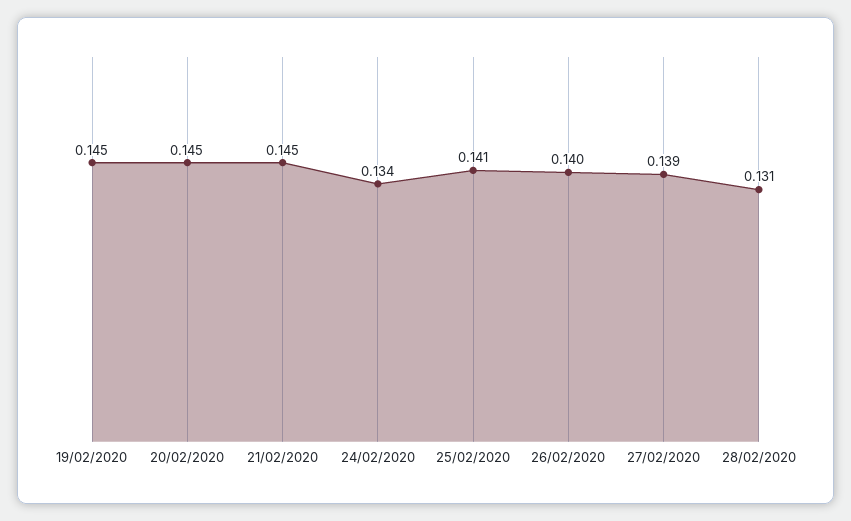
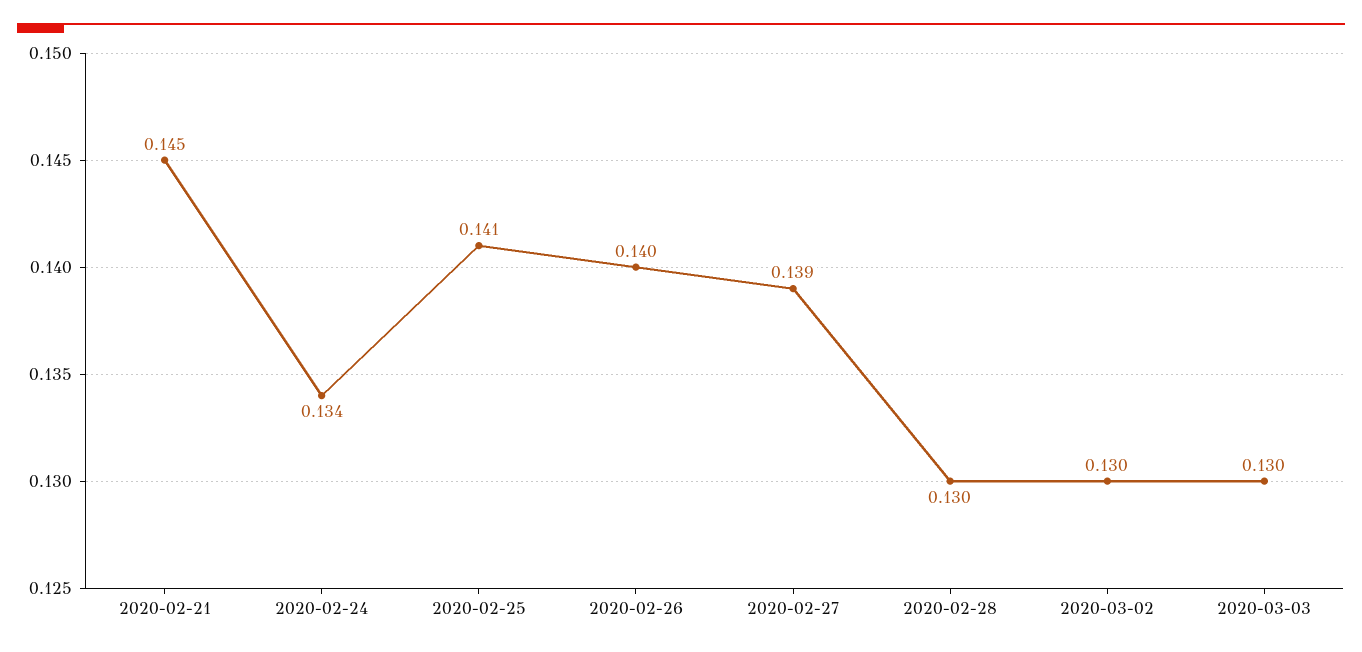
19/02/2020: 0.145 -> none
20/02/2020: 0.145 -> none
28/02/2020: 0.131 -> 0.13
2020-03-02: none -> 0.13
2020-03-03: none -> 0.13

